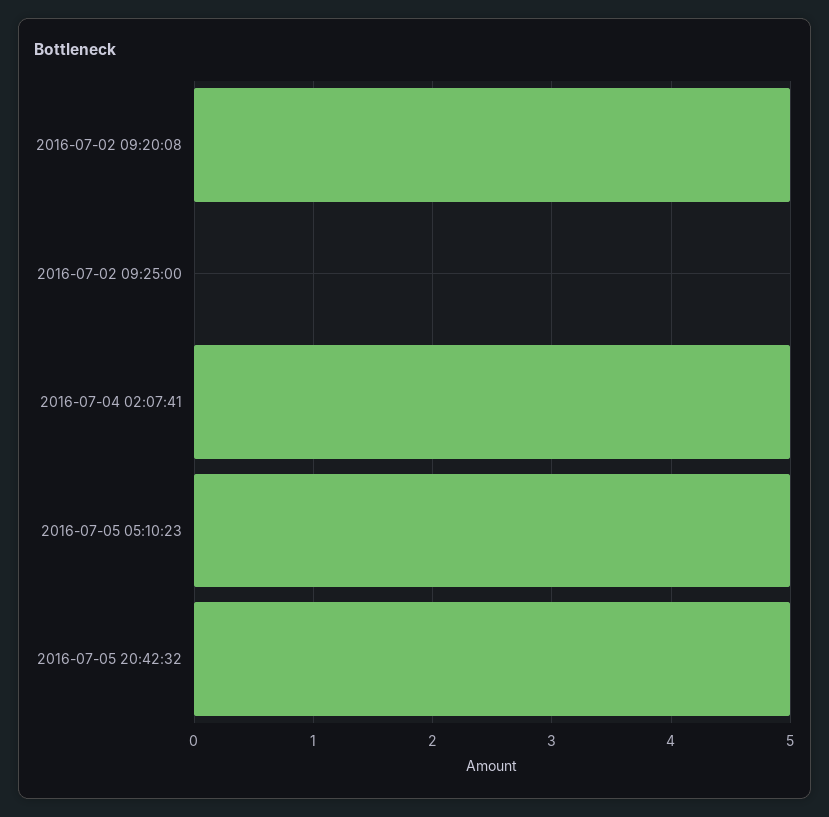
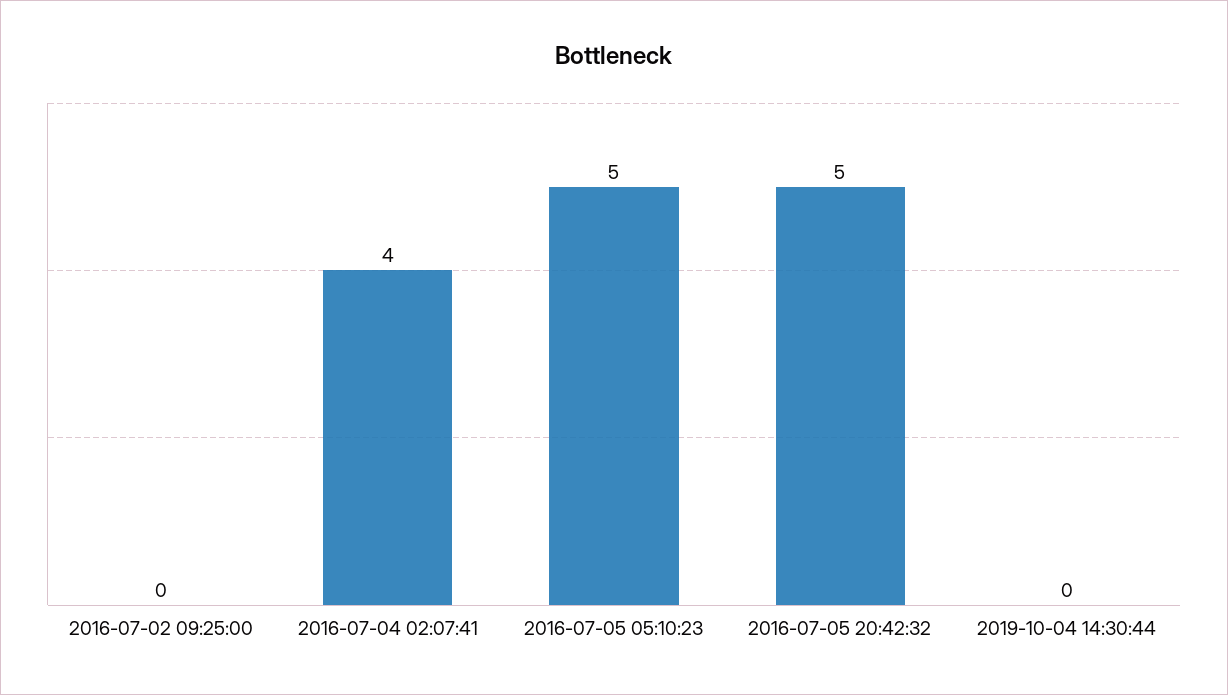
2016-07-02 09:20:08: 5 -> none
2016-07-04 02:07:41: 5 -> 4
2019-10-04 14:30:44: none -> 0

